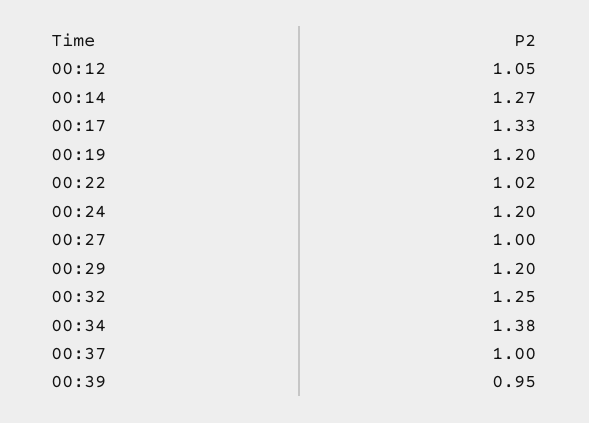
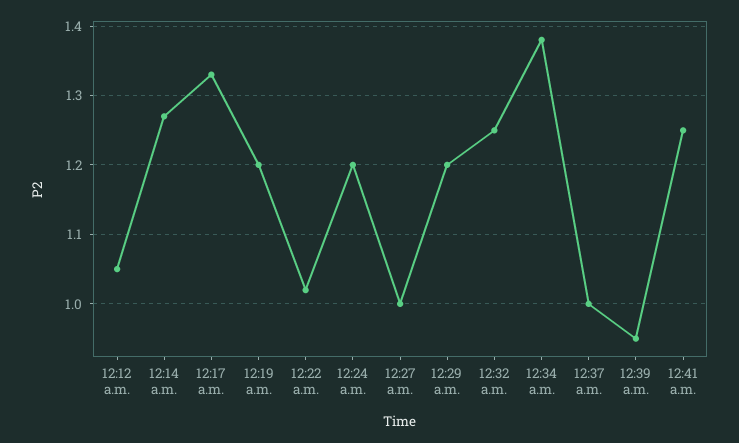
12:41 a.m.: none -> 1.25

